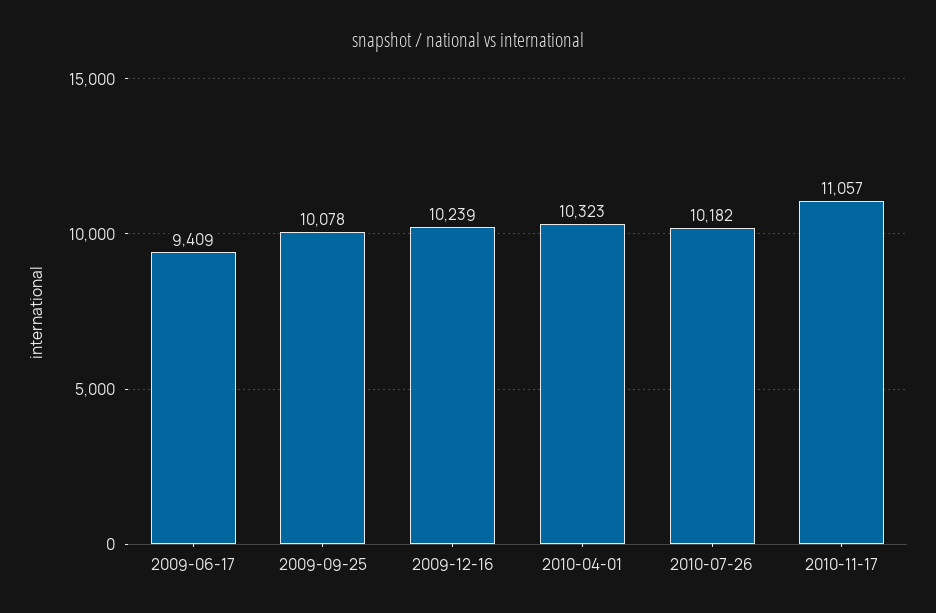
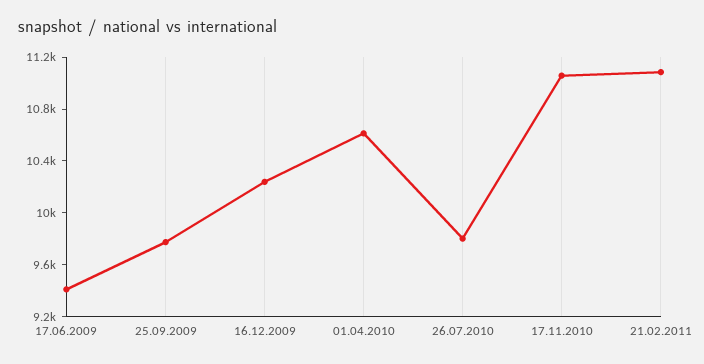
2009-09-25: 10078 -> 9800
2010-04-01: 10323 -> 10600
2010-07-26: 10182 -> 9800
21.02.2011: none -> 11100

